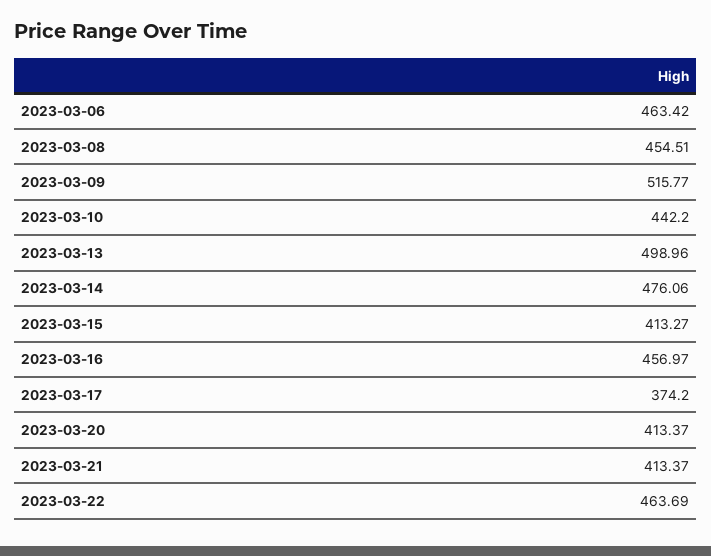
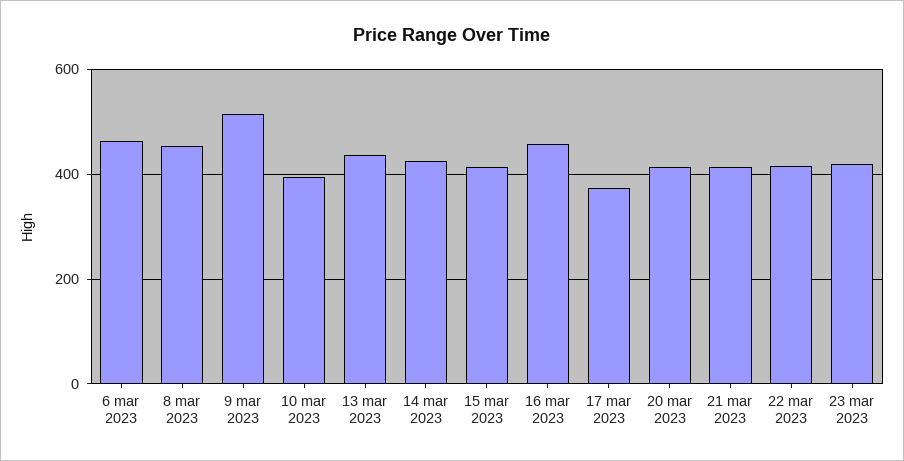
2023-03-10: 442.2 -> 400
2023-03-13: 498.96 -> 440
2023-03-14: 476.06 -> 420
2023-03-22: 463.69 -> 420
23 mar 2023: none -> 420

